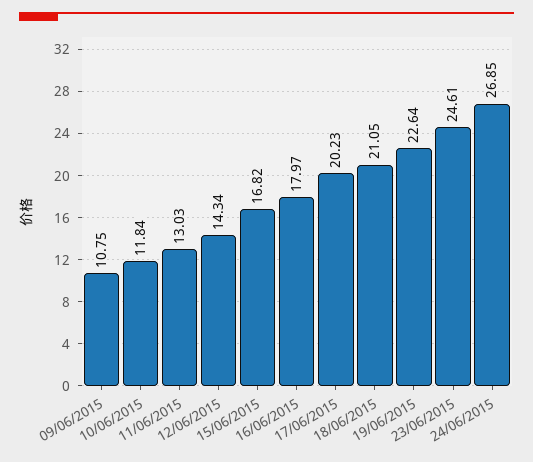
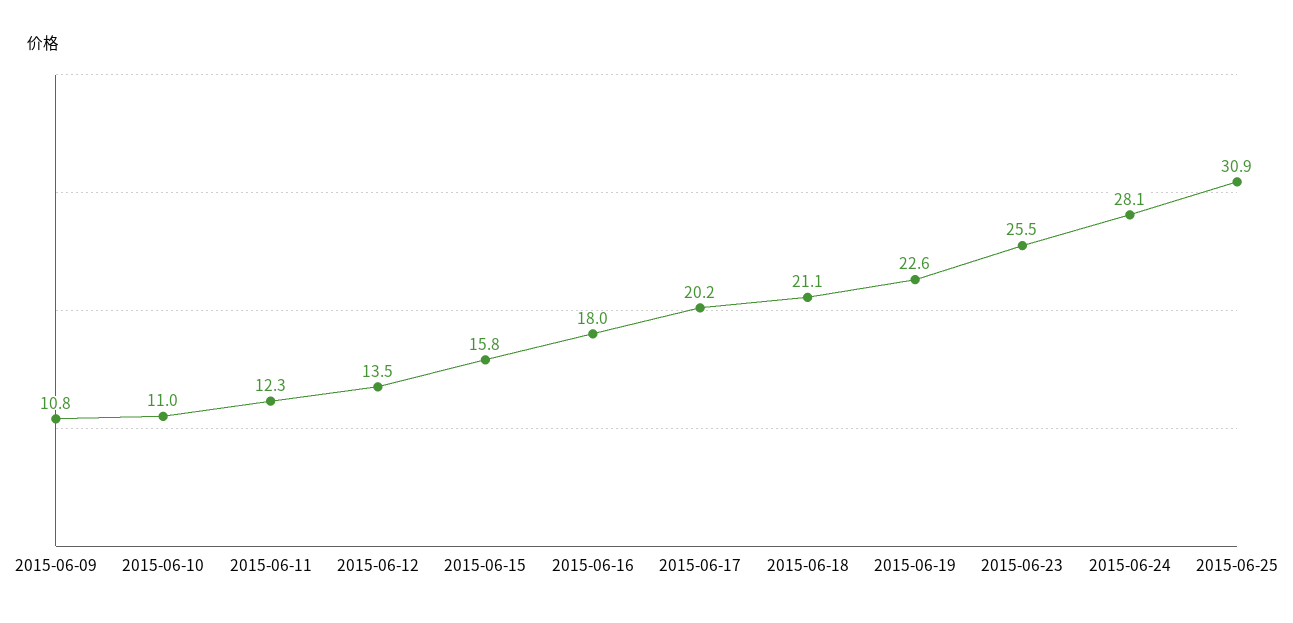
10/06/2015: 11.84 -> 11
11/06/2015: 13.03 -> 12.3
12/06/2015: 14.34 -> 13.5
15/06/2015: 16.82 -> 15.8
23/06/2015: 24.61 -> 25.5
24/06/2015: 26.85 -> 28.1
2015-06-25: none -> 30.9

